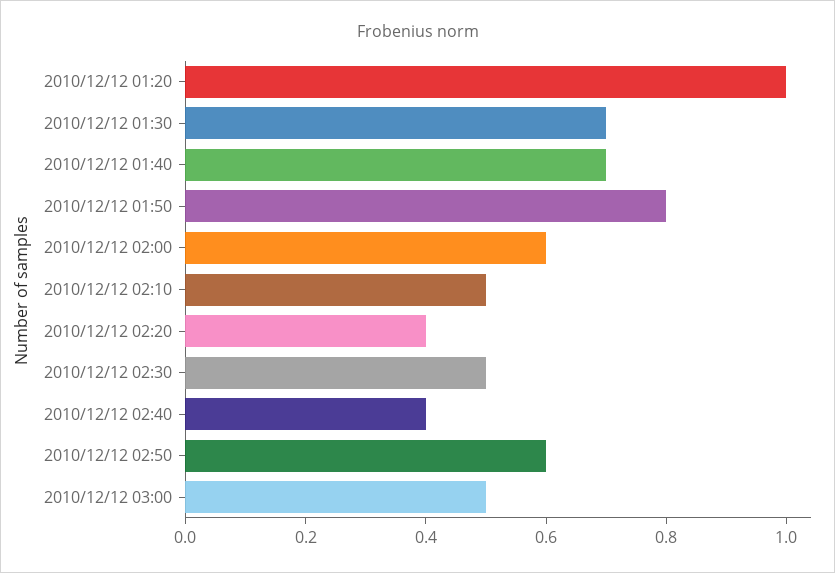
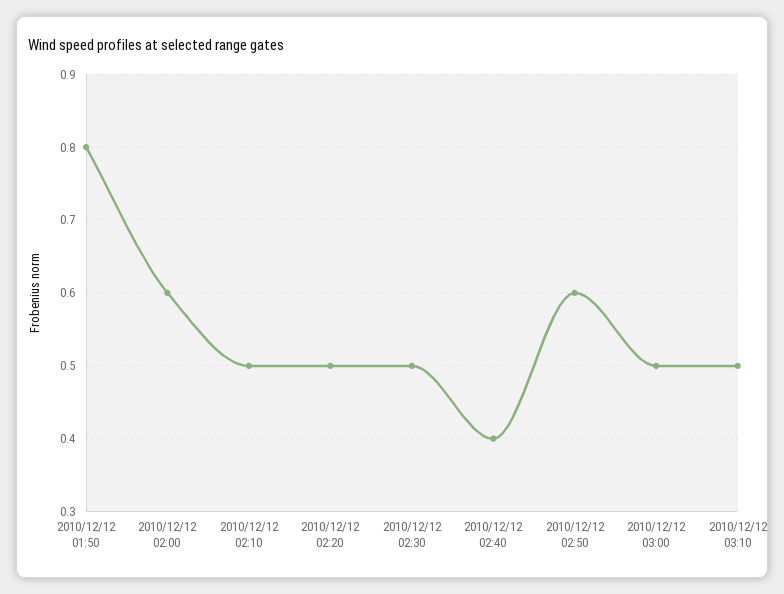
2010/12/12 01:20: 1 -> none
2010/12/12 01:30: 0.7 -> none
2010/12/12 01:40: 0.7 -> none
2010/12/12 02:20: 0.4 -> 0.5
2010/12/12 03:10: none -> 0.5

